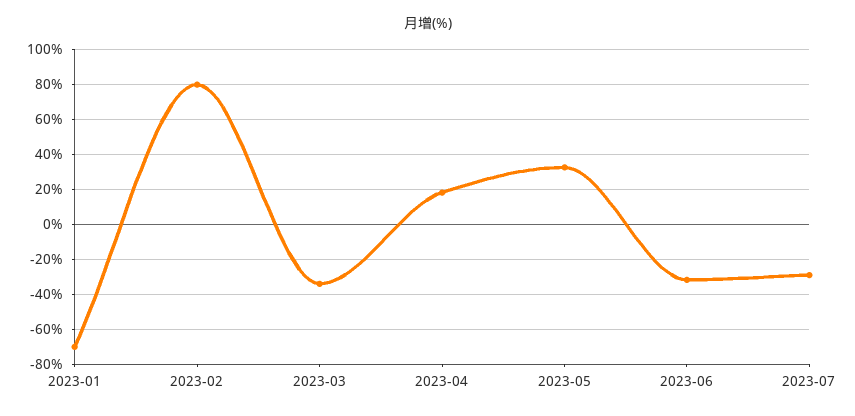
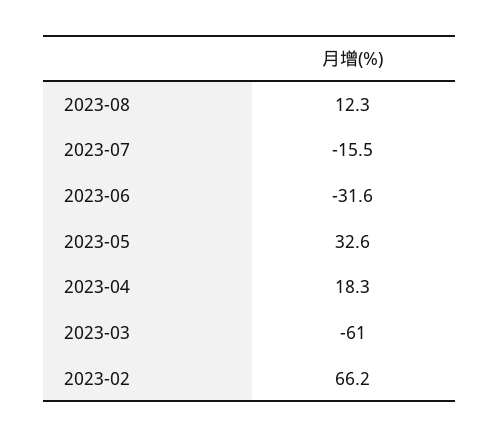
2023-01: -70 -> none
2023-02: 80 -> 66.2
2023-03: -35 -> -61
2023-07: -30 -> -15.5
2023-08: none -> 12.3

